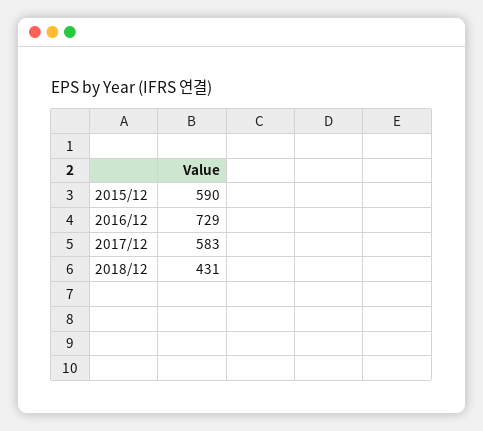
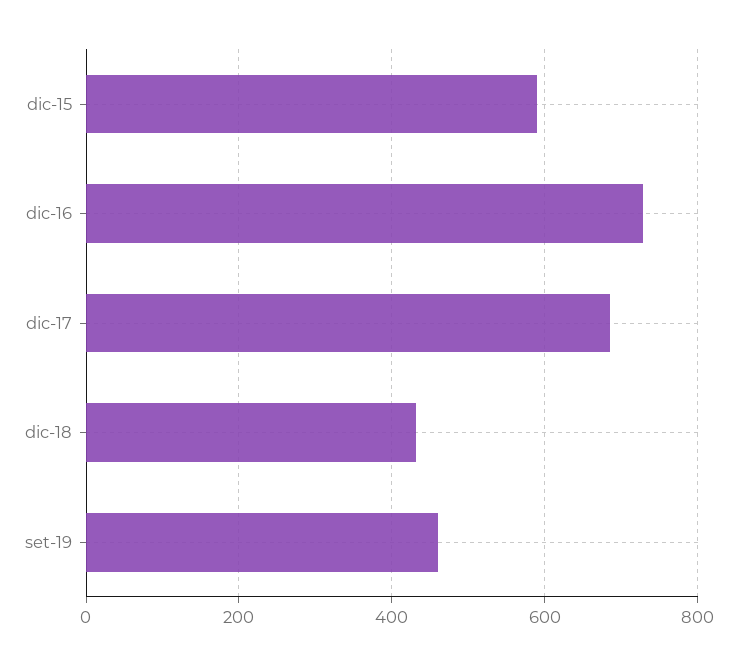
2017/12: 583 -> 680
set-19: none -> 460

